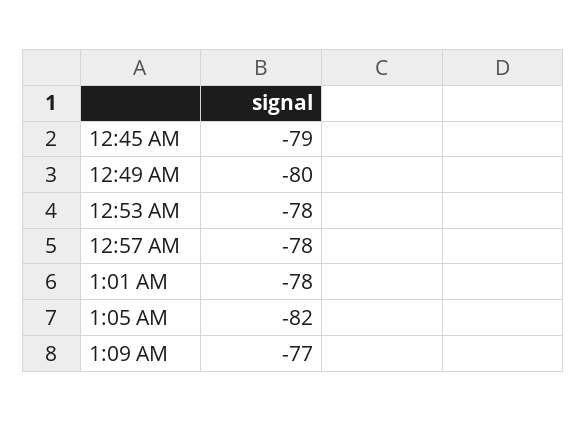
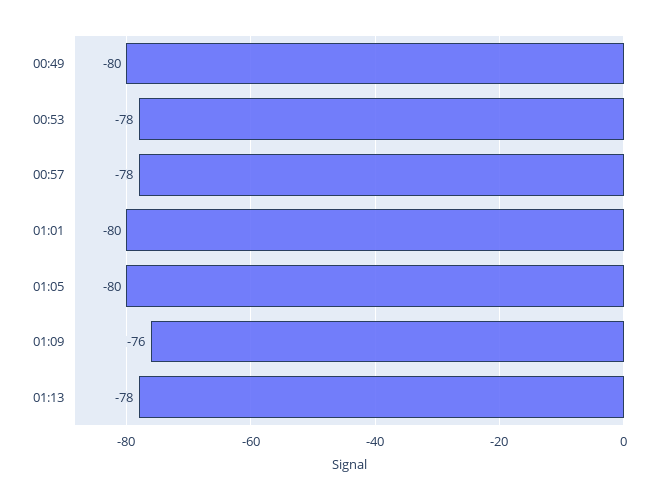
12:45 AM: -79 -> none
1:01 AM: -78 -> -80
1:05 AM: -82 -> -80
1:09 AM: -77 -> -76
01:13: none -> -78

